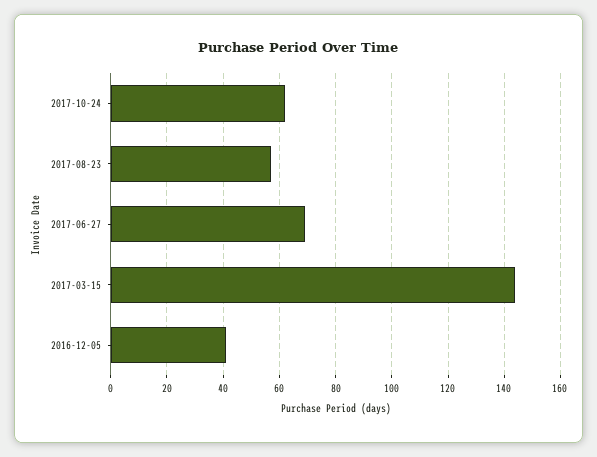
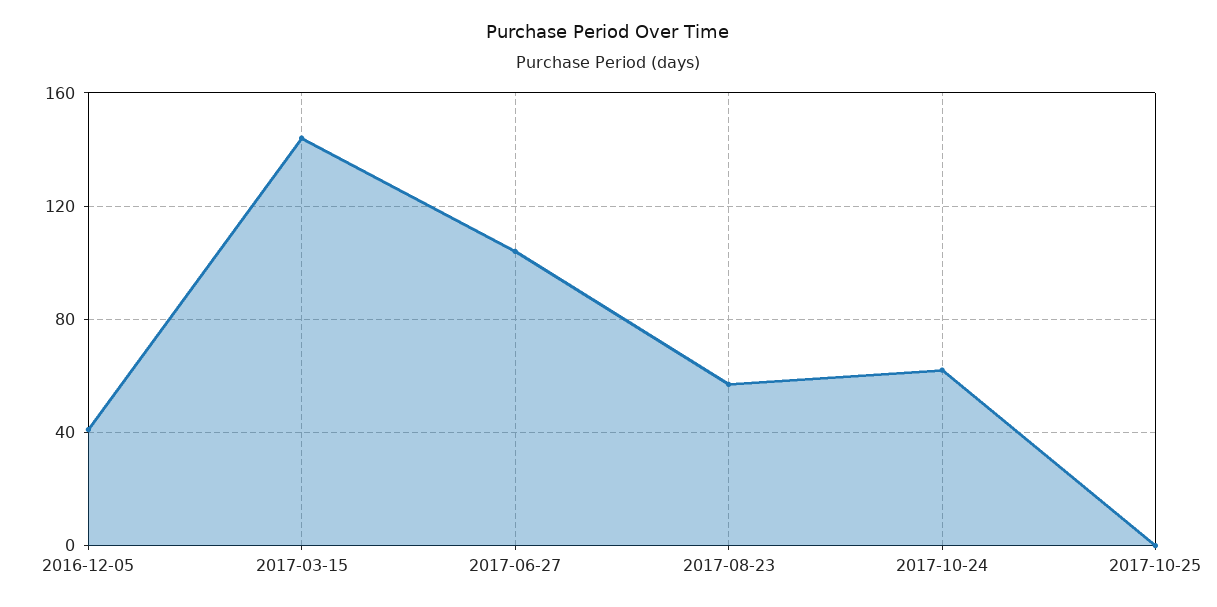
2017-06-27: 70 -> 105
2017-10-25: none -> 0

